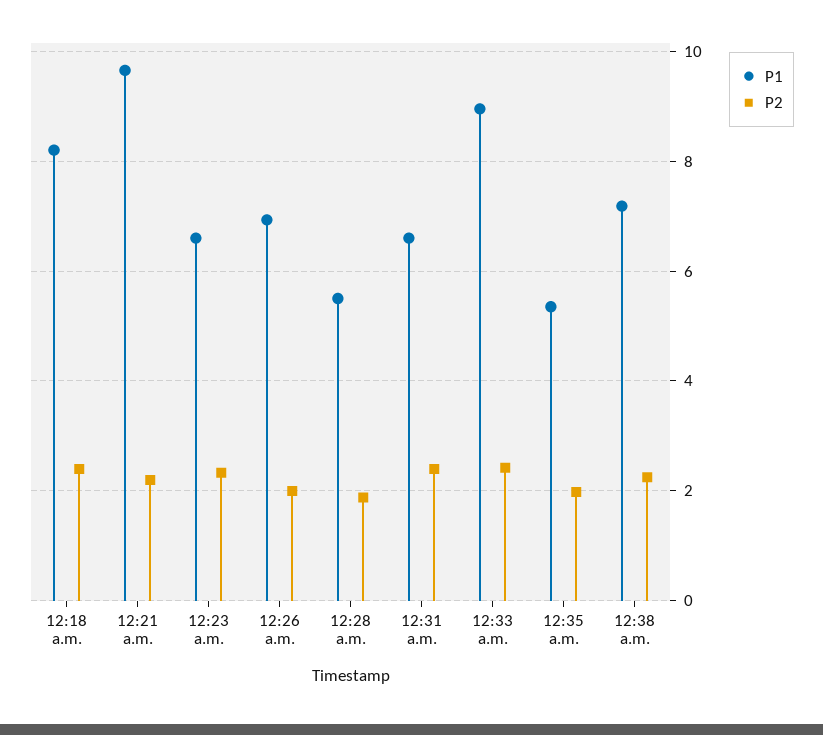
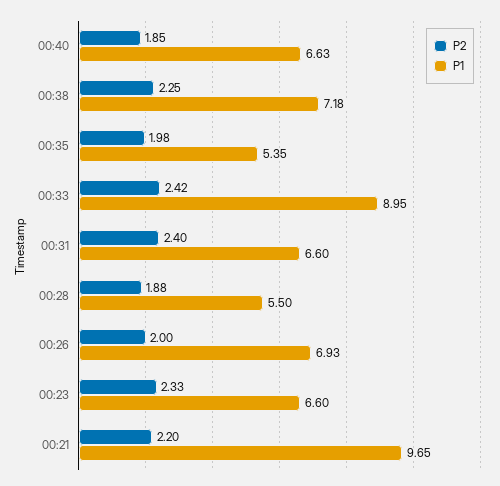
P1, 12:18 a.m.: 8.2 -> none
P2, 12:18 a.m.: 2.4 -> none
P2, 00:40: none -> 1.85
P1, 00:40: none -> 6.63

